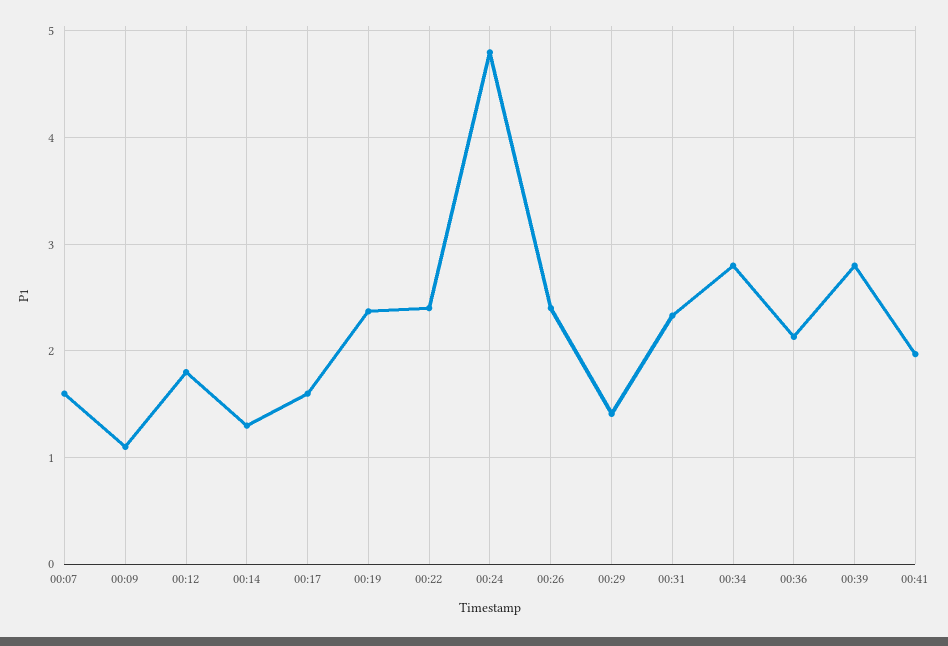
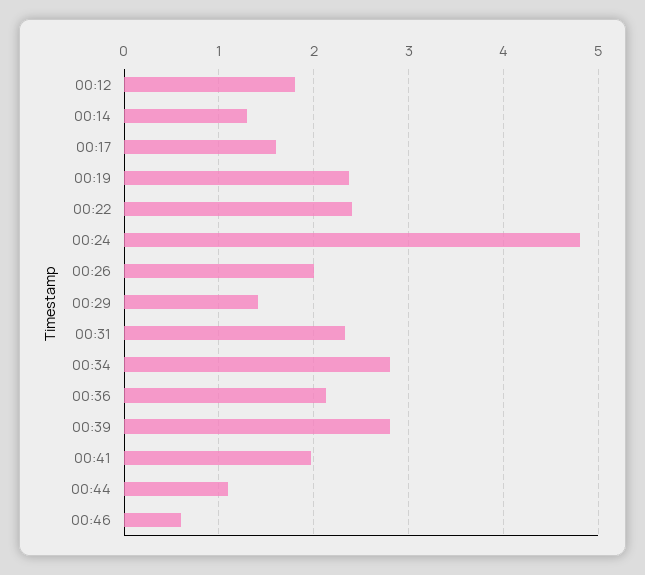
00:07: 1.6 -> none
00:09: 1.1 -> none
00:26: 2.4 -> 2
00:44: none -> 1.1
00:46: none -> 0.6

